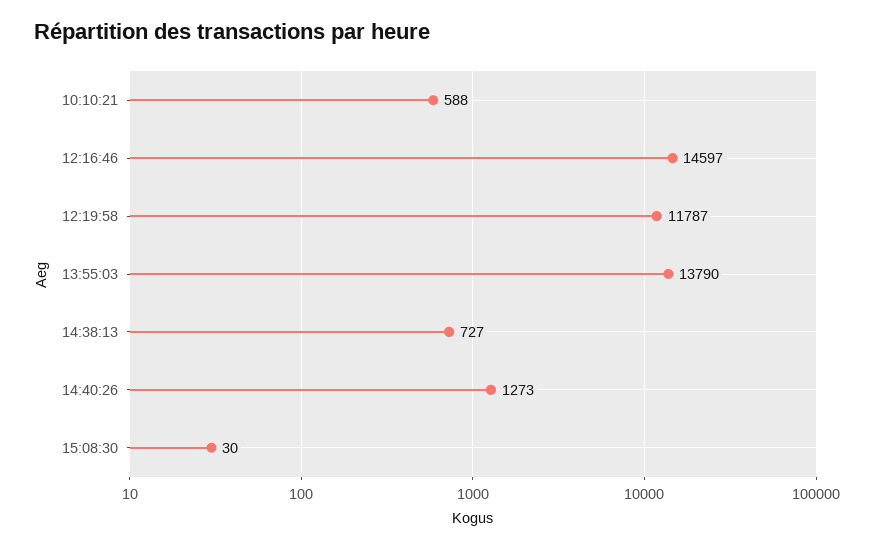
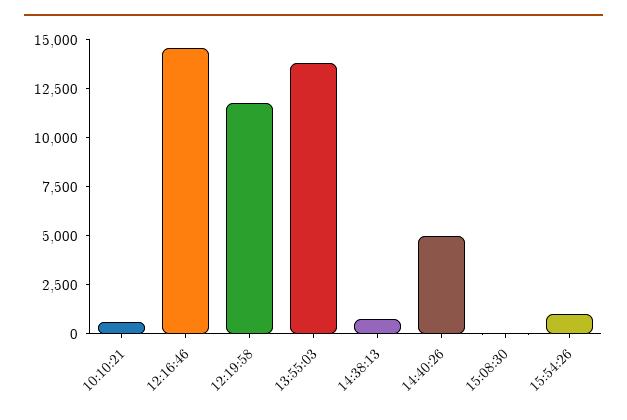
14:40:26: 1273 -> 5000
15:54:26: none -> 1000

